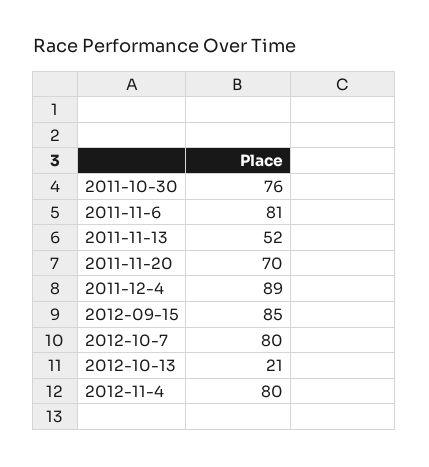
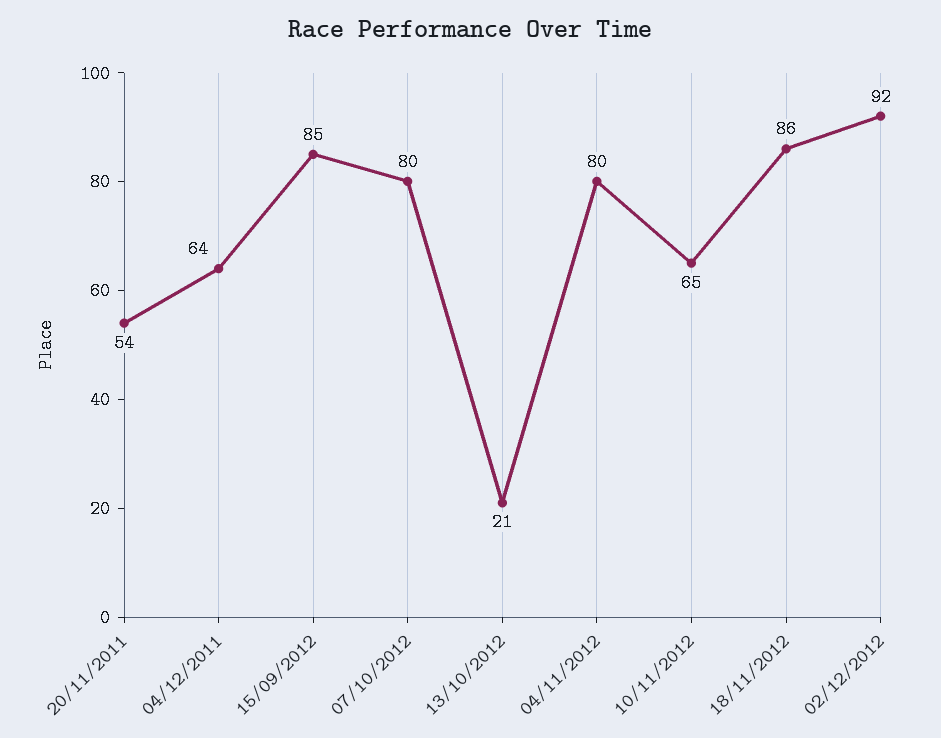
2011-10-30: 76 -> none
2011-11-6: 81 -> none
2011-11-13: 52 -> none
2011-11-20: 70 -> 54
2011-12-4: 89 -> 64
10/11/2012: none -> 65
18/11/2012: none -> 86
02/12/2012: none -> 92

